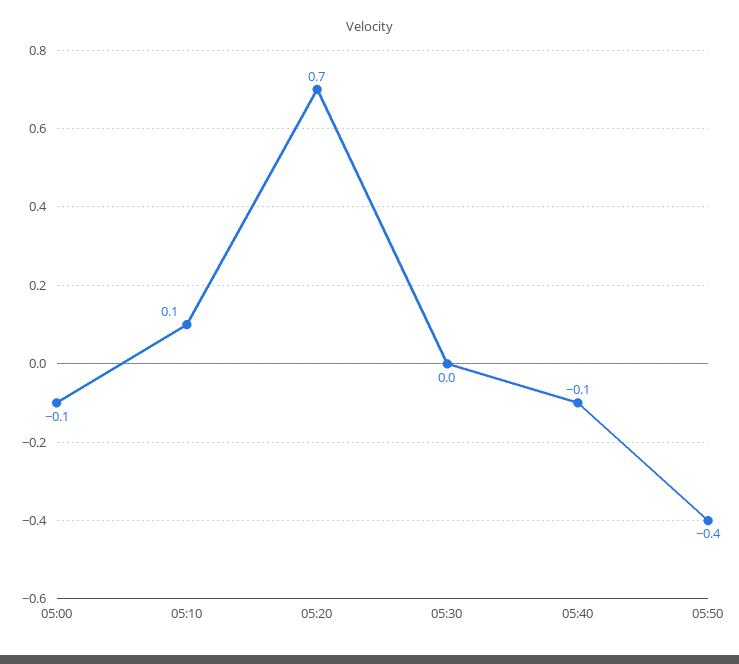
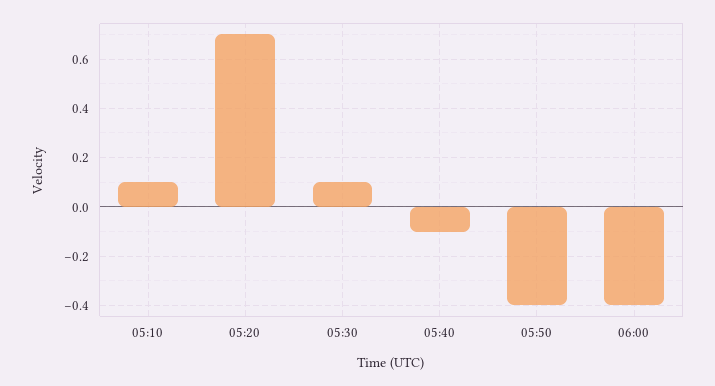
05:00: -0.1 -> none
05:30: 0 -> 0.1
06:00: none -> -0.4

